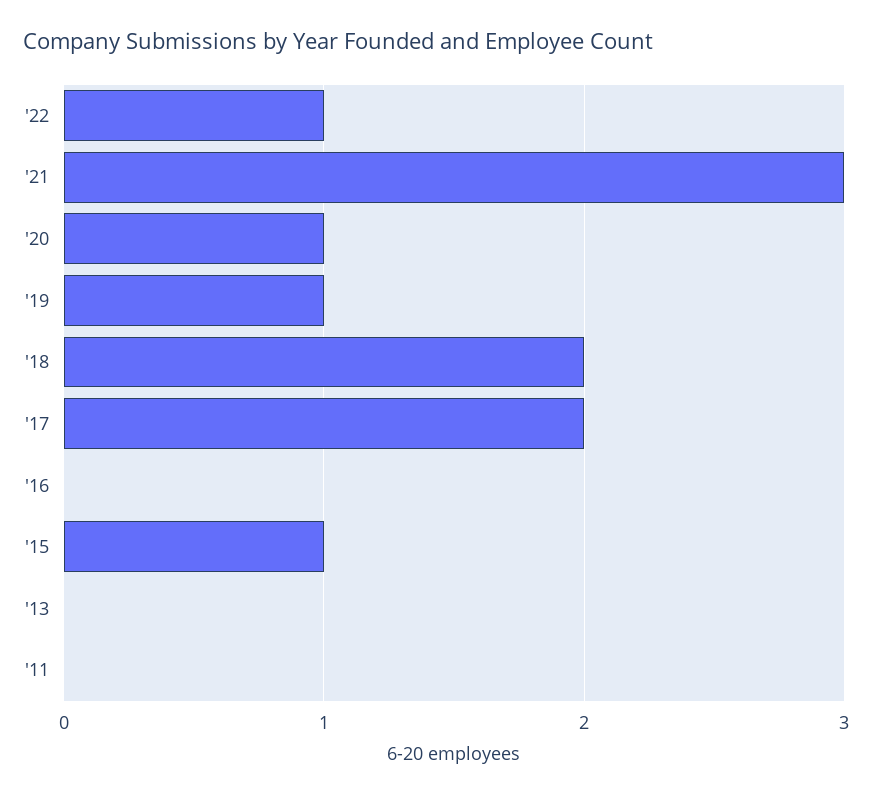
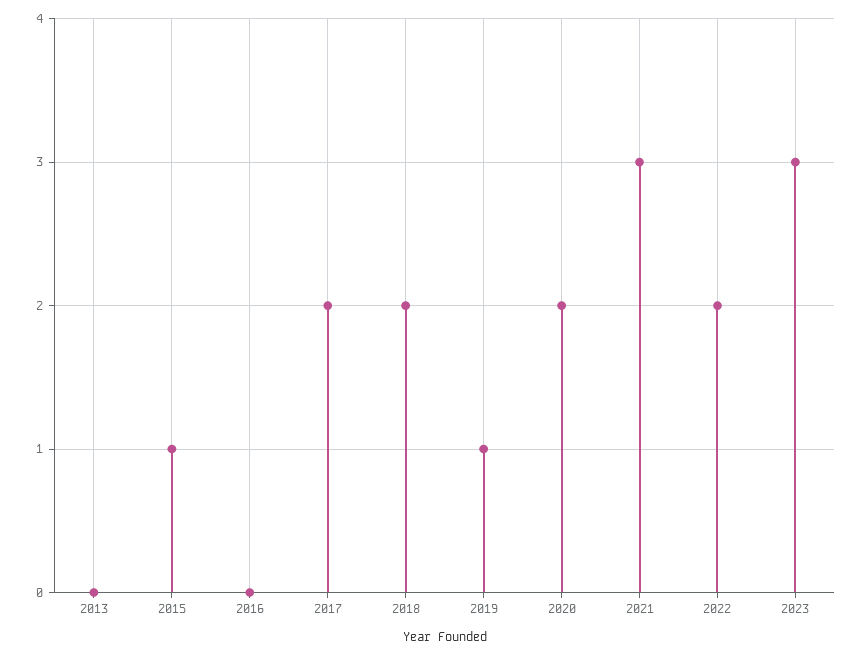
'22: 1 -> 2
'20: 1 -> 2
'11: 0 -> none
2023: none -> 3

